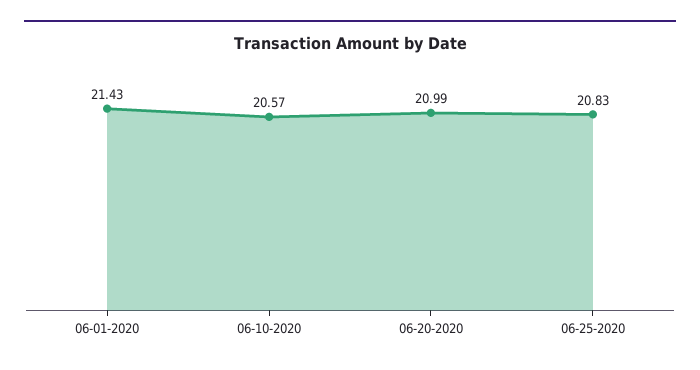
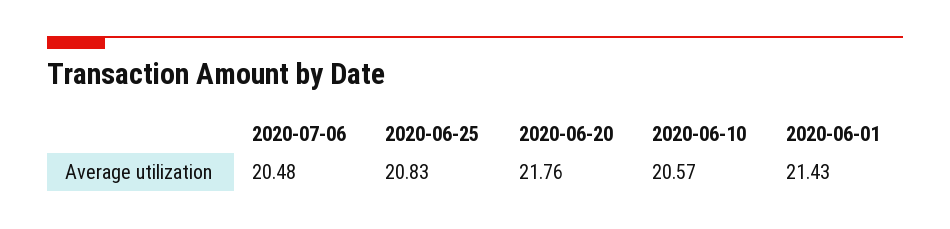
06-20-2020: 20.99 -> 21.76
2020-07-06: none -> 20.48

